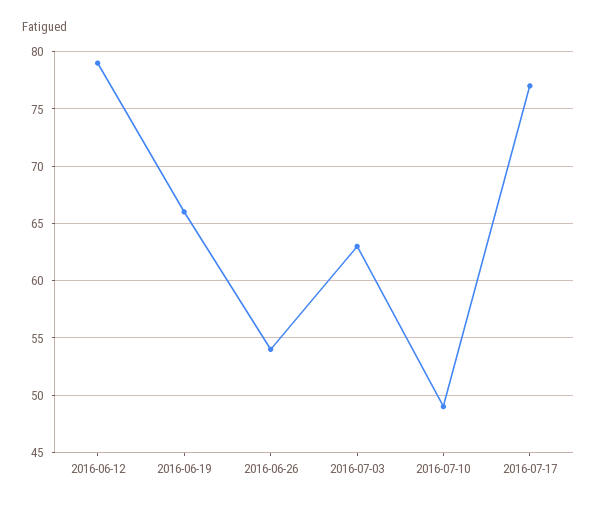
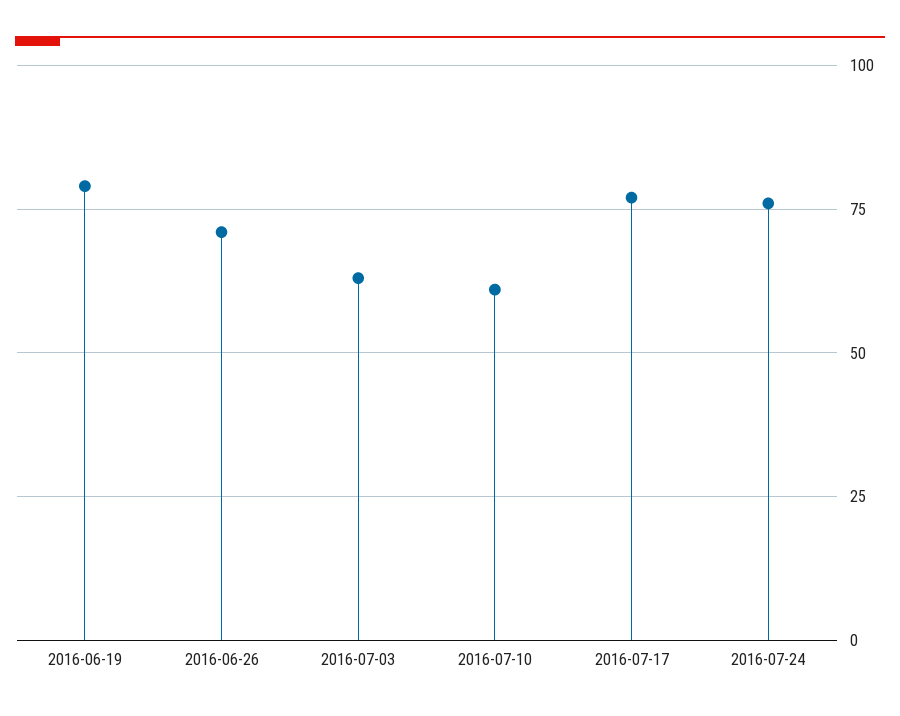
2016-06-12: 79 -> none
2016-06-19: 66 -> 80
2016-06-26: 54 -> 70
2016-07-10: 49 -> 60
2016-07-24: none -> 75

